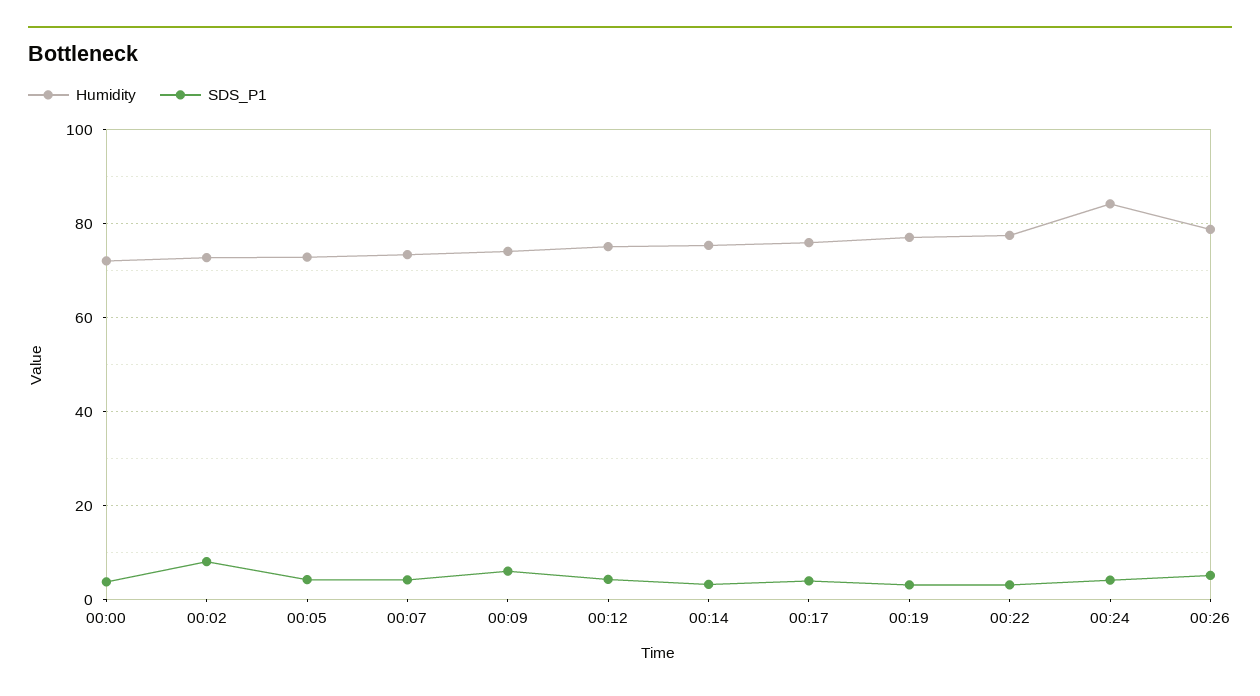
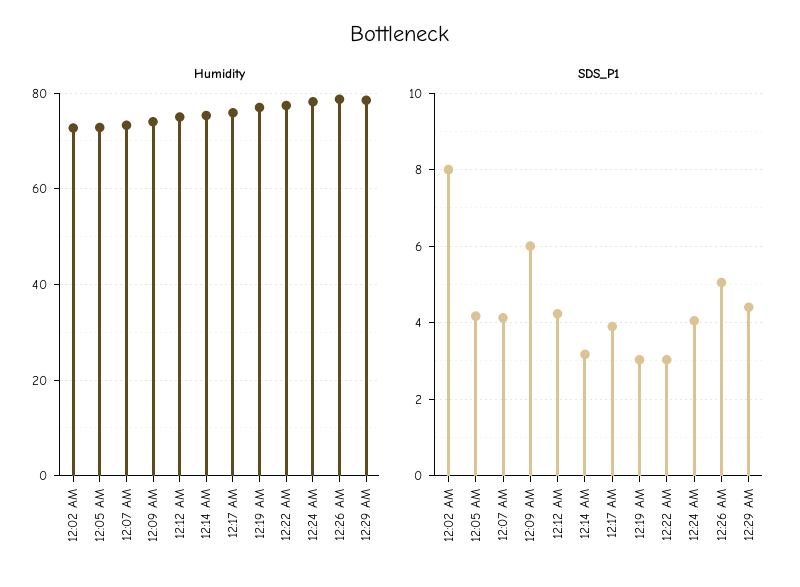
Humidity, 00:00: 72 -> none
SDS_P1, 00:00: 4 -> none
Humidity, 00:24: 84 -> 78
Humidity, 12:29 AM: none -> 78
SDS_P1, 12:29 AM: none -> 4.4

